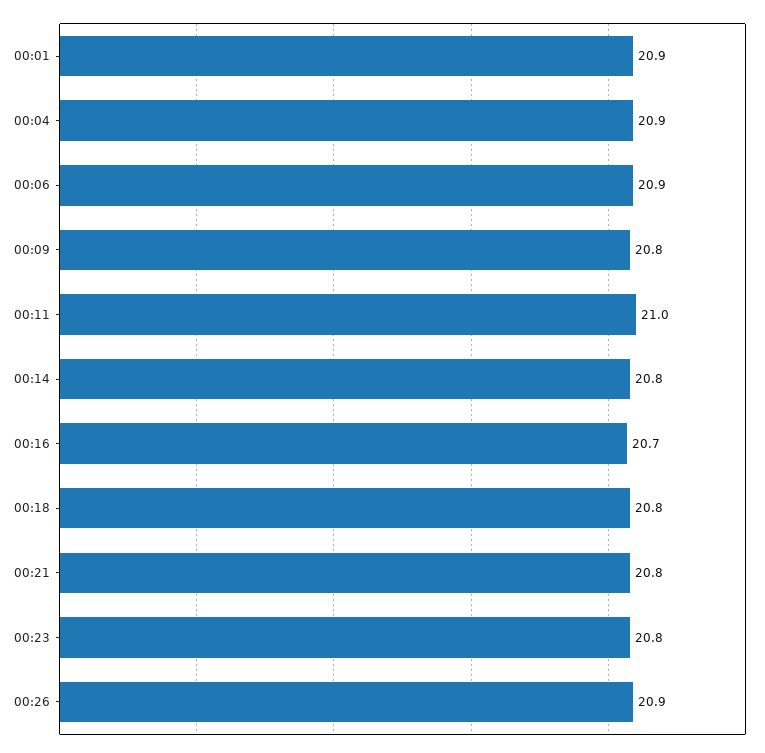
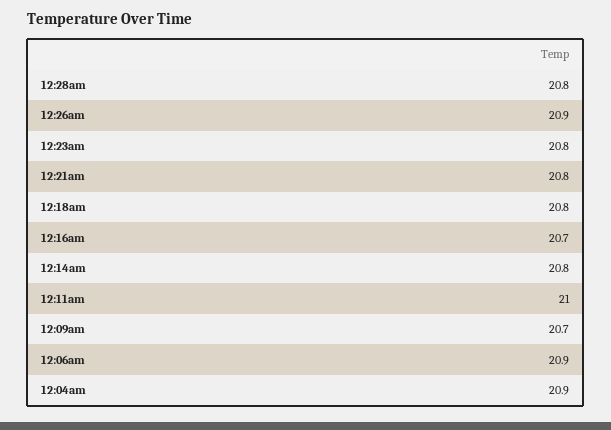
00:01: 20.9 -> none
00:09: 20.8 -> 20.7
12:28am: none -> 20.8

